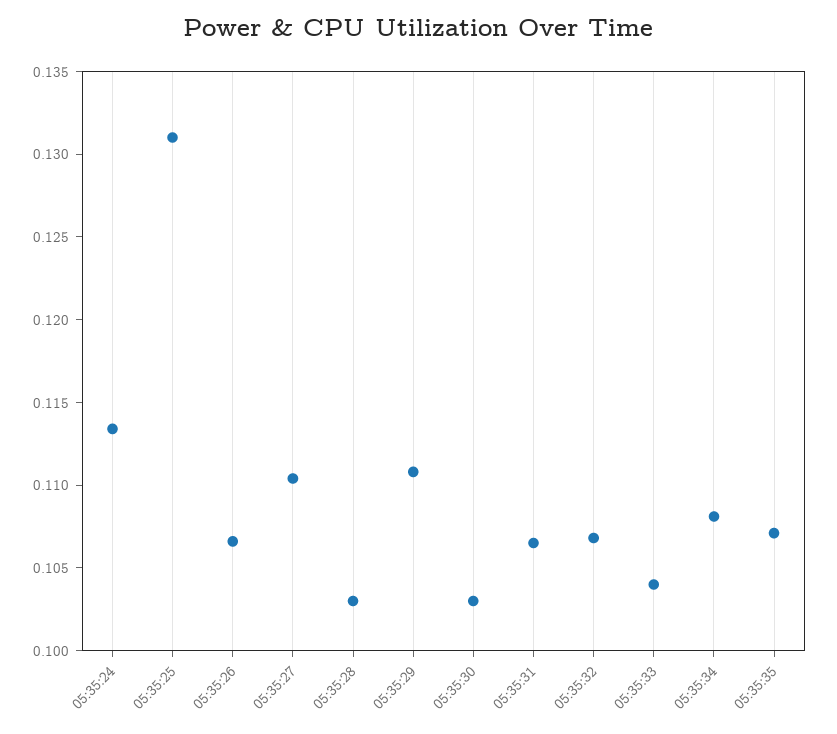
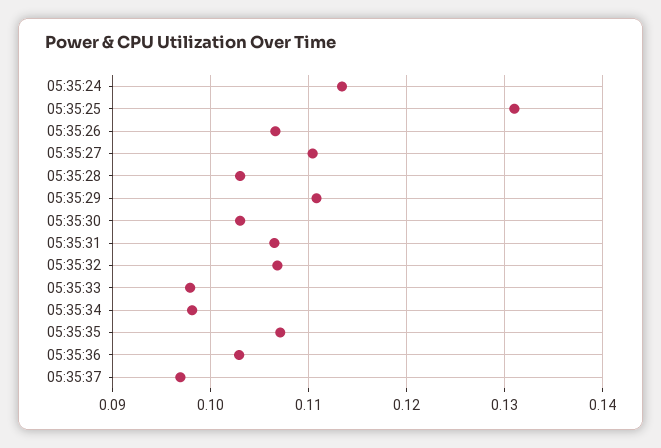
05:35:33: 0.104 -> 0.098
05:35:34: 0.108 -> 0.098
05:35:36: none -> 0.103
05:35:37: none -> 0.097

